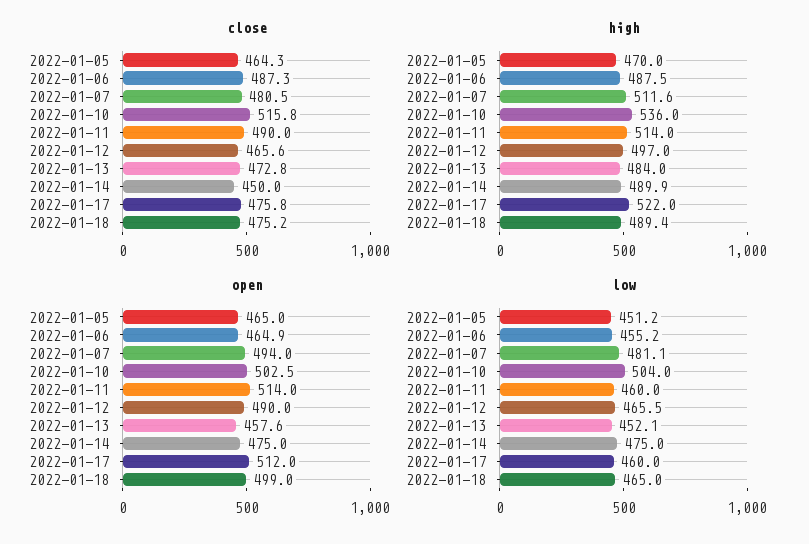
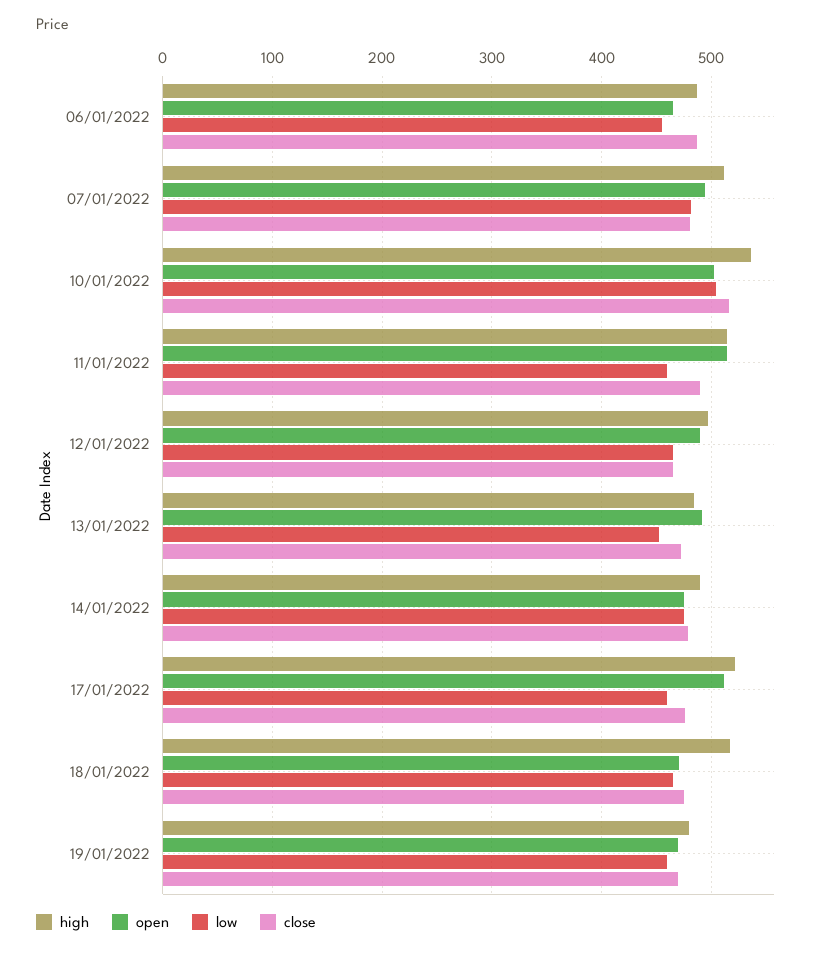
close, 2022-01-05: 464.3 -> none
close, 2022-01-14: 450 -> 480
high, 2022-01-05: 470 -> none
high, 2022-01-18: 489.4 -> 520
open, 2022-01-05: 465 -> none
open, 2022-01-13: 457.6 -> 490
open, 2022-01-18: 499 -> 470
low, 2022-01-05: 451.2 -> none
high, 19/01/2022: none -> 480
open, 19/01/2022: none -> 470
low, 19/01/2022: none -> 460
close, 19/01/2022: none -> 470

